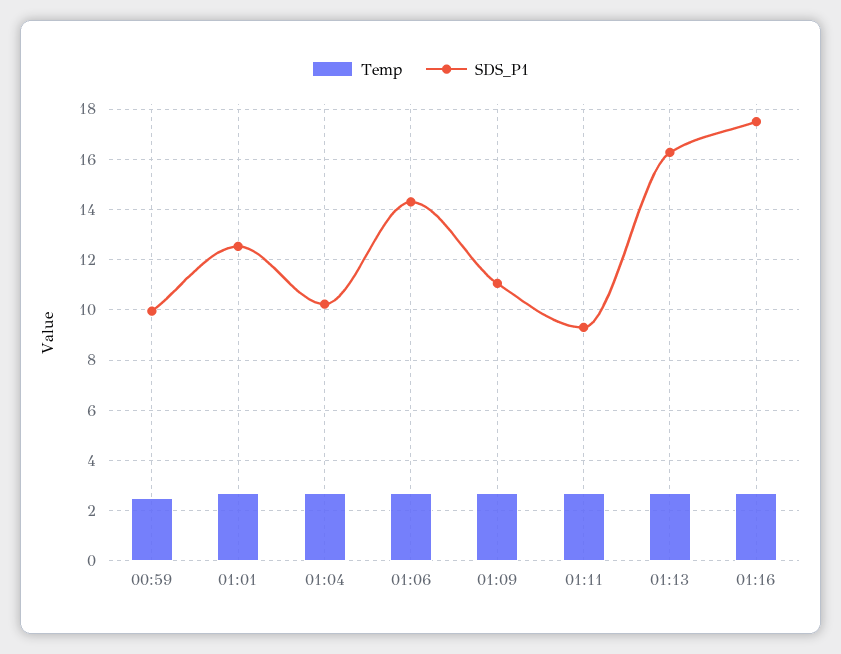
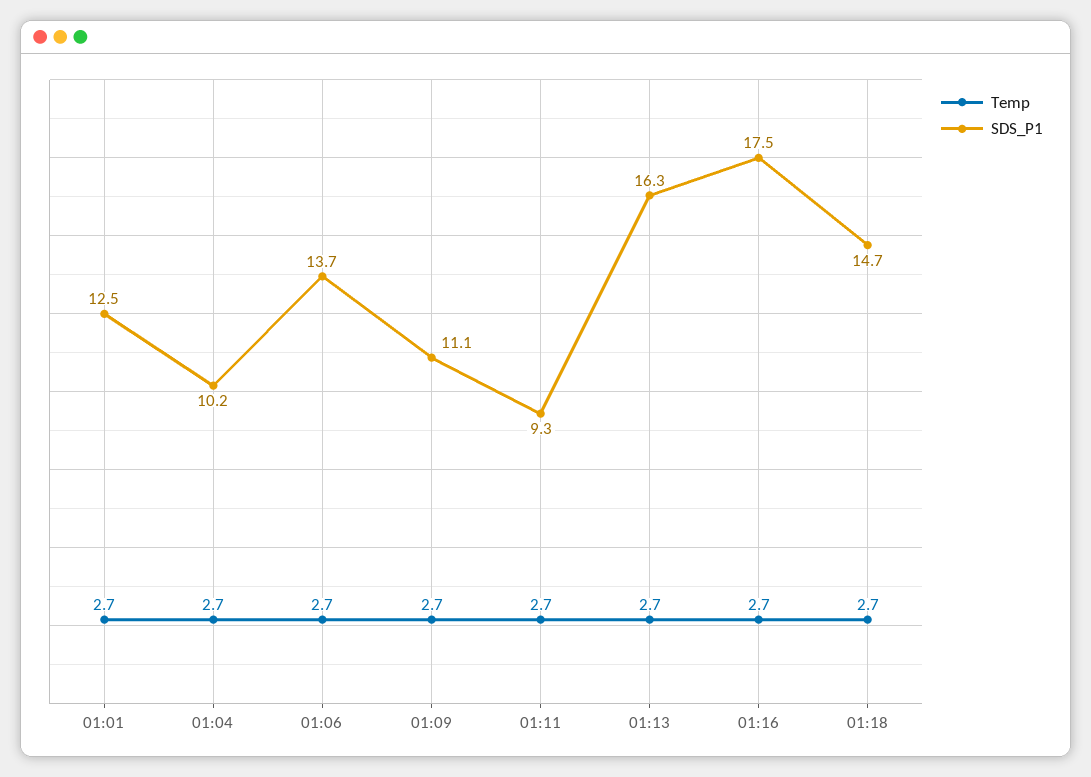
Temp, 00:59: 2.5 -> none
SDS_P1, 00:59: 10 -> none
SDS_P1, 01:06: 14.25 -> 13.7
Temp, 01:18: none -> 2.7
SDS_P1, 01:18: none -> 14.7

